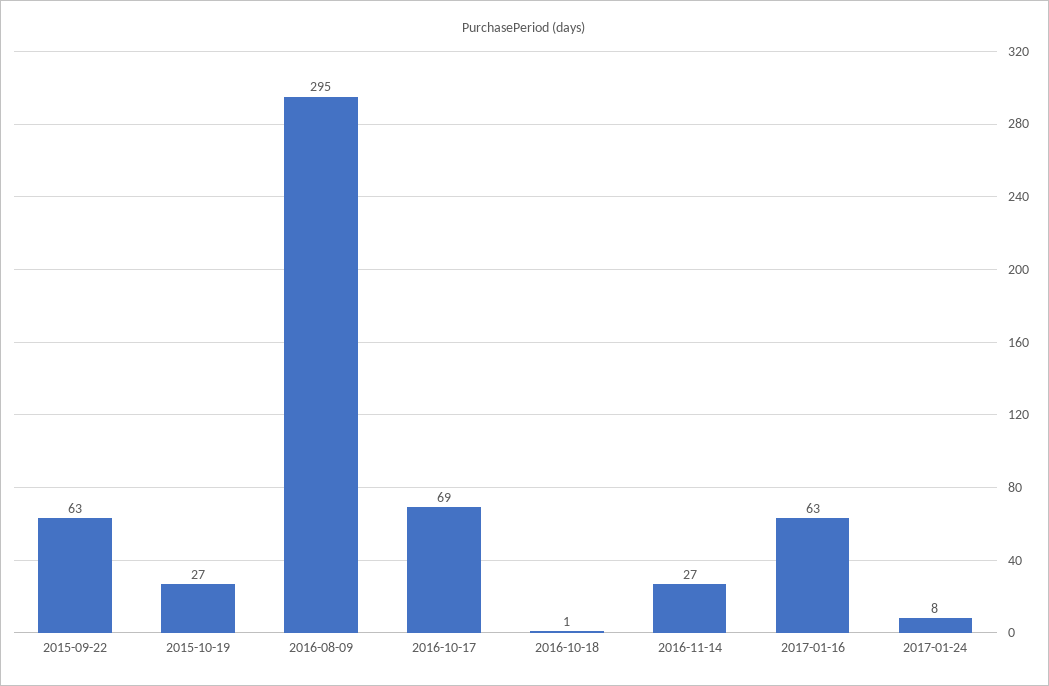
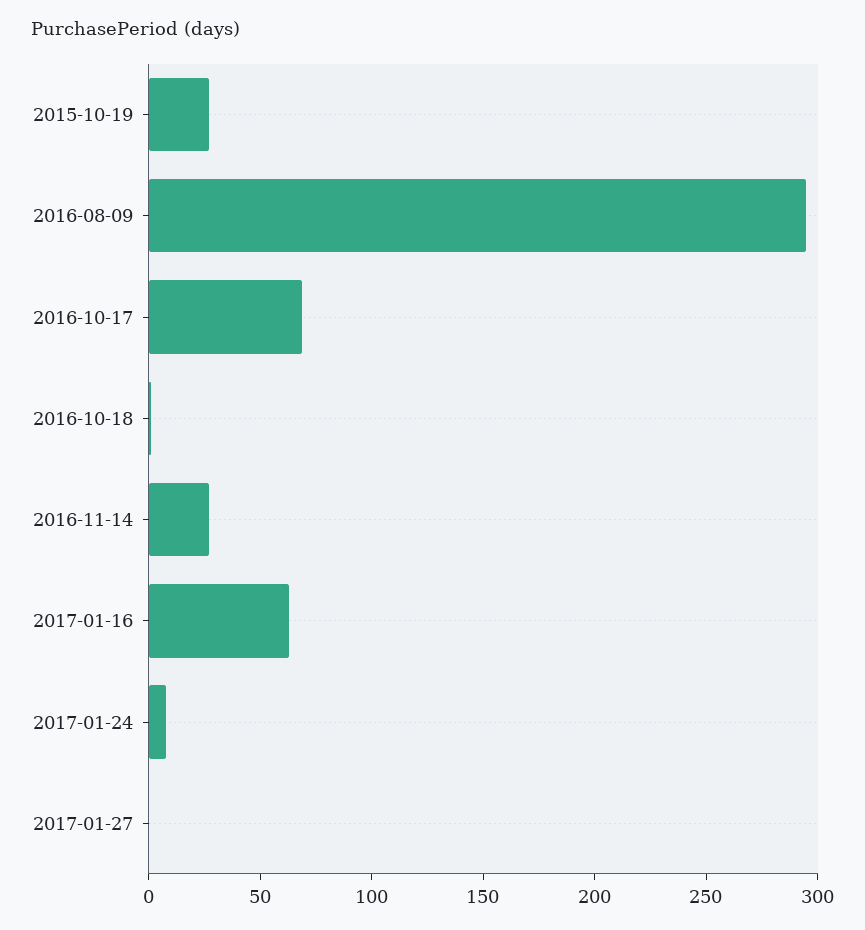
2015-09-22: 63 -> none
2017-01-27: none -> 0

